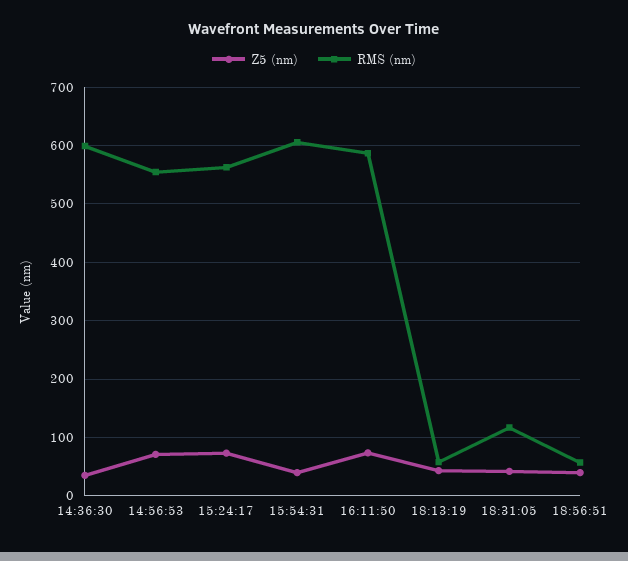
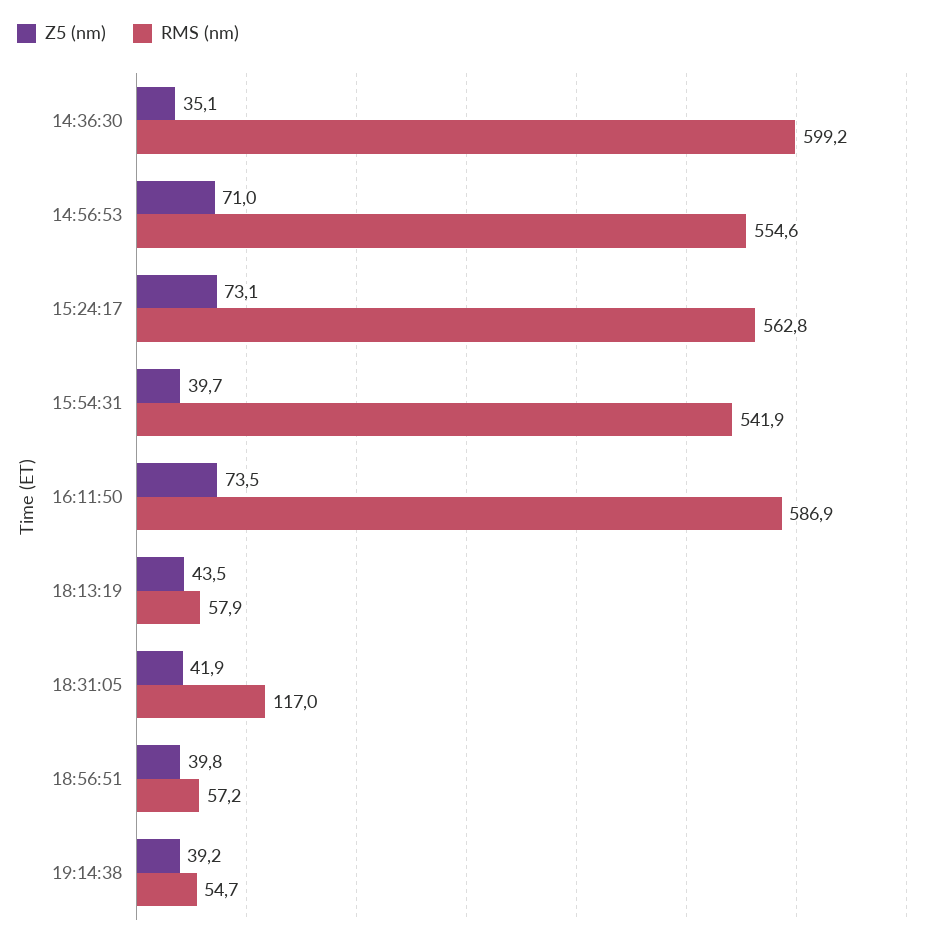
RMS (nm), 15:54:31: 600 -> 541.9
Z5 (nm), 19:14:38: none -> 39.2
RMS (nm), 19:14:38: none -> 54.7

